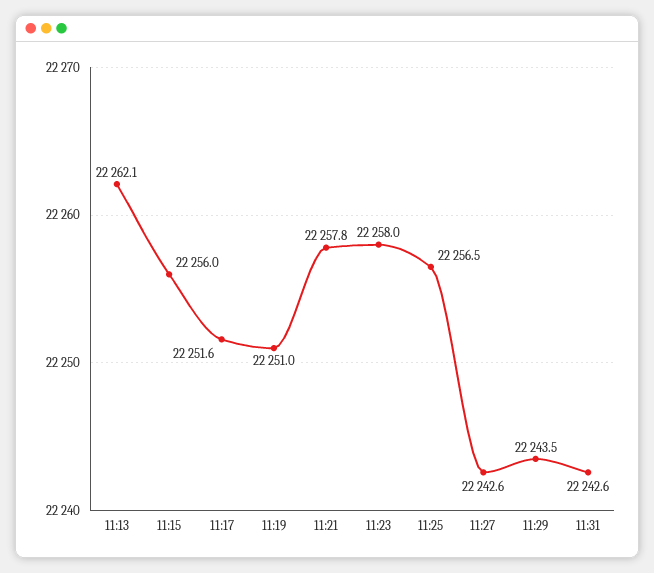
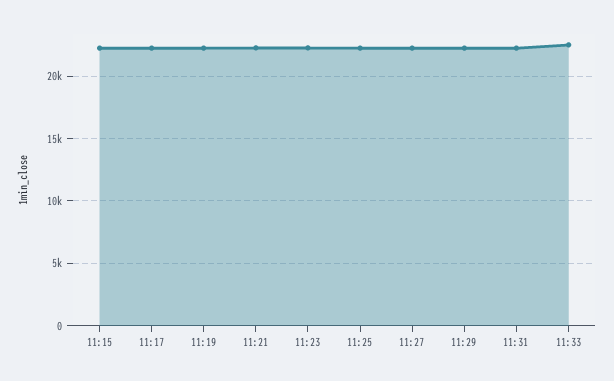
11:13: 22262.1 -> none
11:33: none -> 22500

